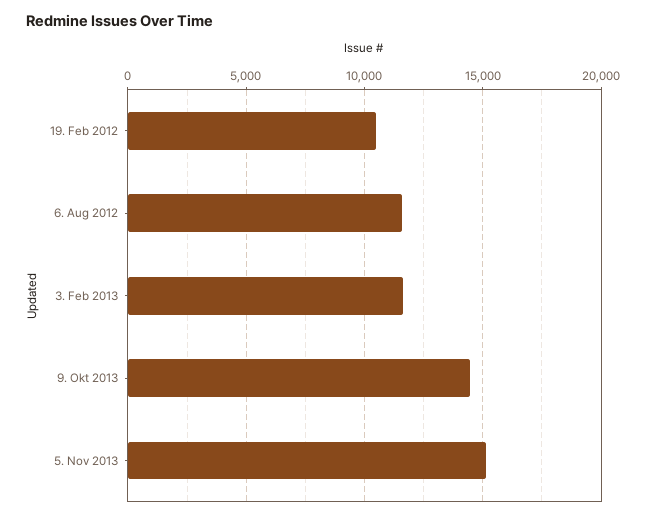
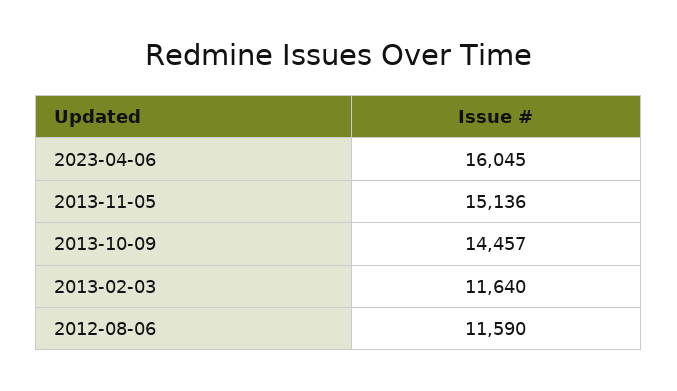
19. Feb 2012: 10500 -> none
2023-04-06: none -> 16045

